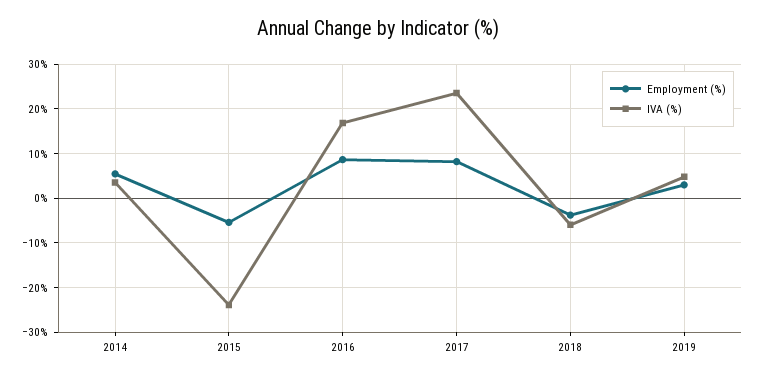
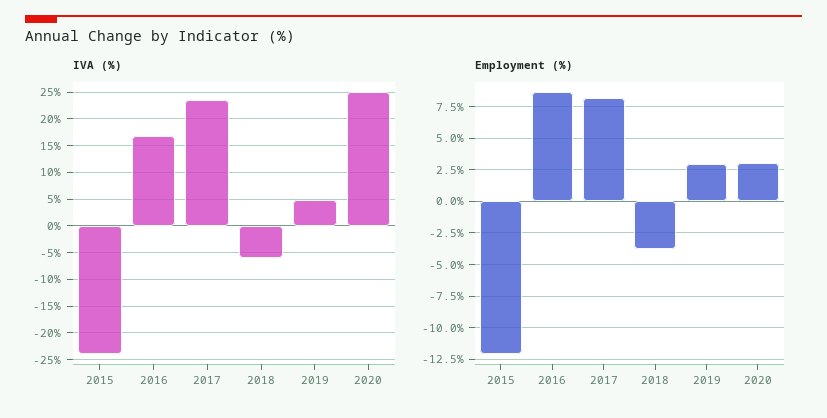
Employment (%), 2014: 6 -> none
IVA (%), 2014: 4 -> none
Employment (%), 2015: -6 -> -12
IVA (%), 2020: none -> 25
Employment (%), 2020: none -> 3

